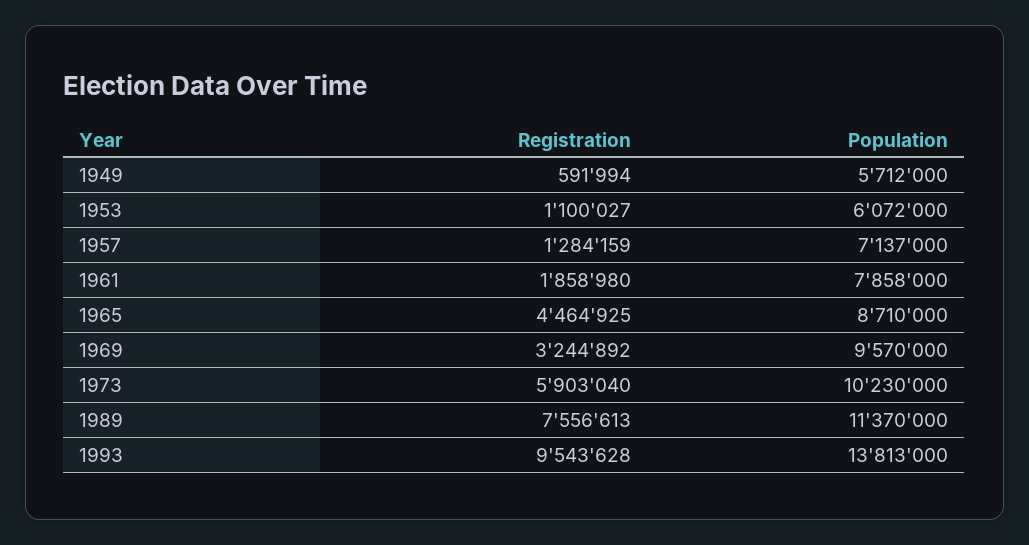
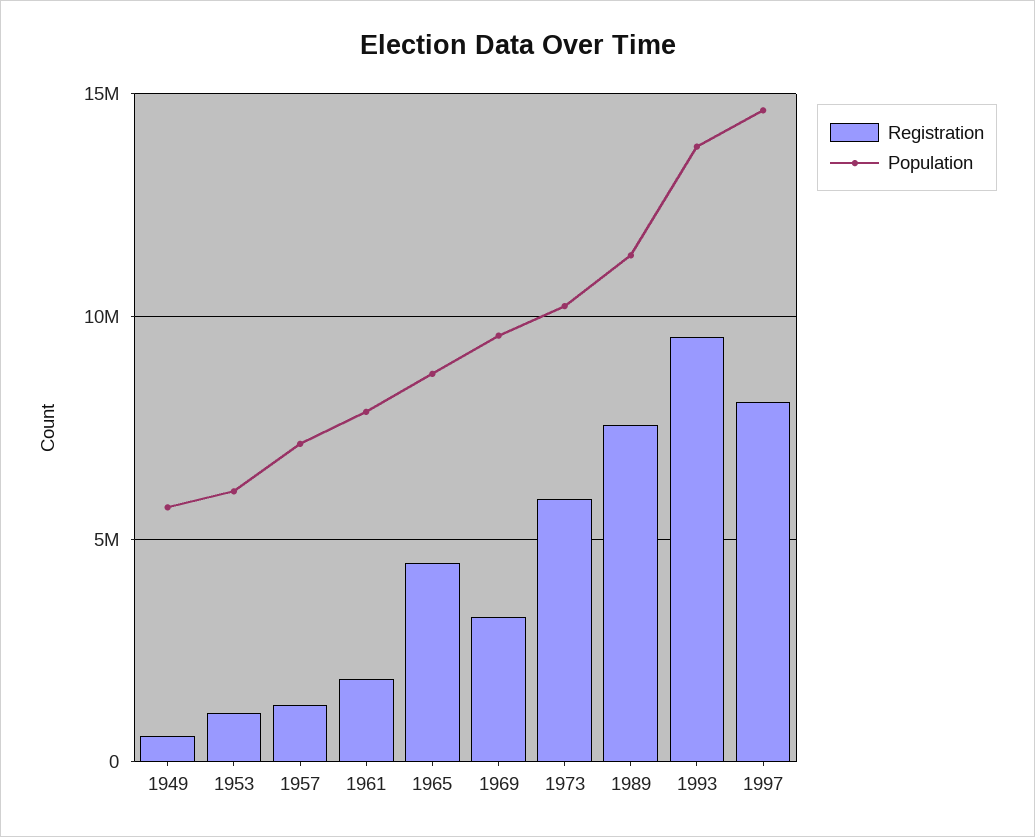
Registration, 1997: none -> 8000000
Population, 1997: none -> 14500000

